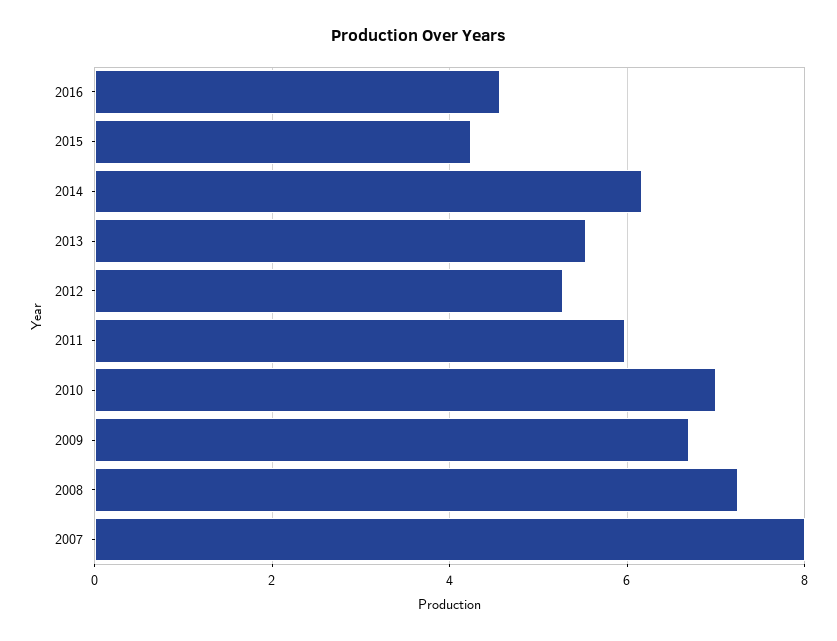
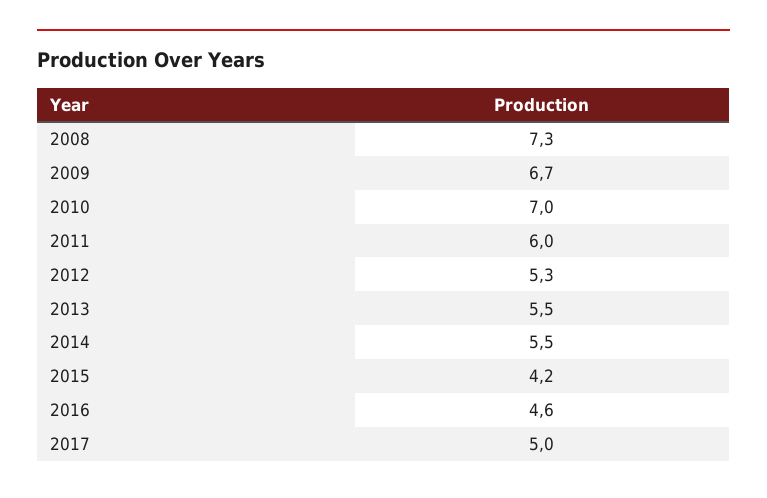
2014: 6.2 -> 5.5
2007: 8 -> none
2017: none -> 5

